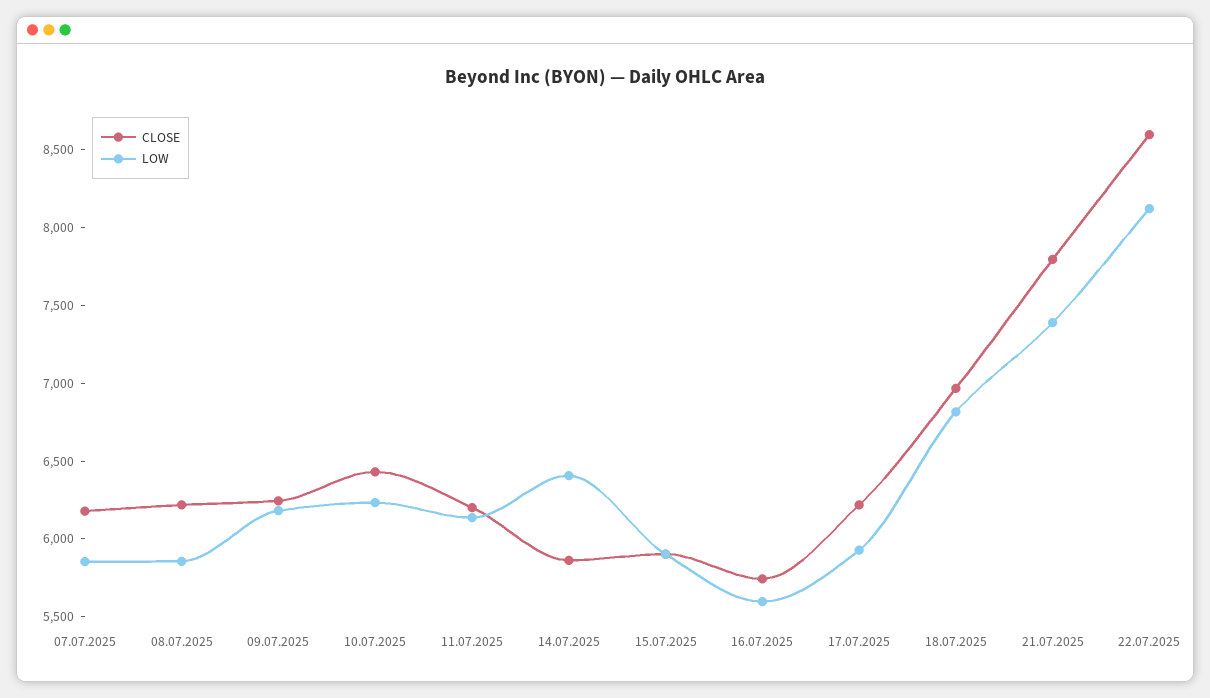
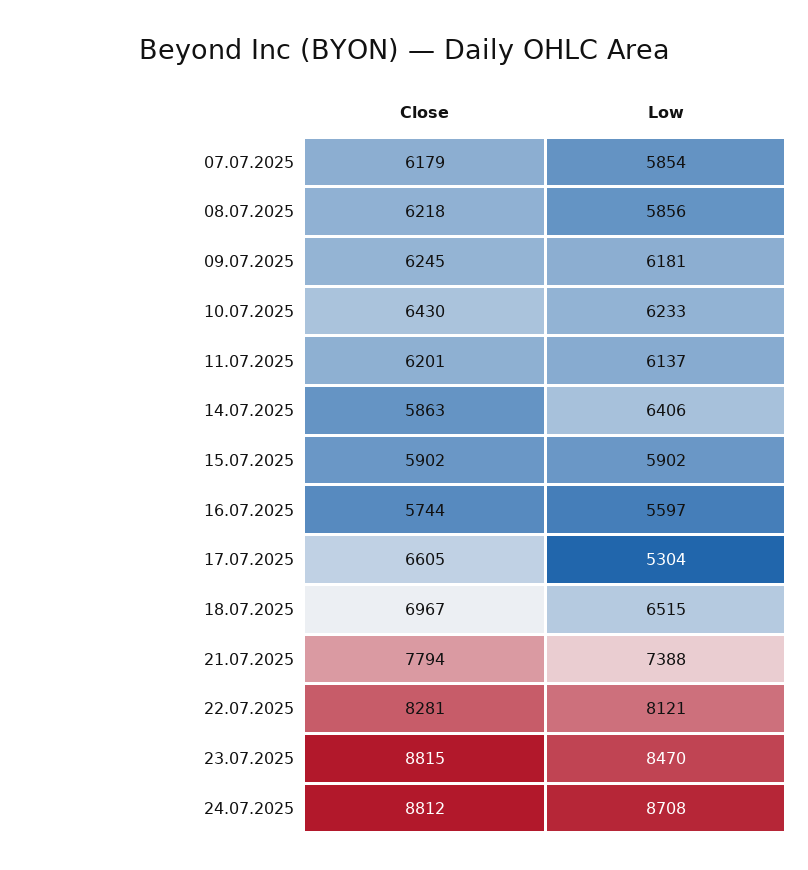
CLOSE, 17.07.2025: 6200 -> 6605
LOW, 17.07.2025: 5900 -> 5304
LOW, 18.07.2025: 6800 -> 6515
CLOSE, 22.07.2025: 8600 -> 8281
CLOSE, 23.07.2025: none -> 8815
LOW, 23.07.2025: none -> 8470
CLOSE, 24.07.2025: none -> 8812
LOW, 24.07.2025: none -> 8708

